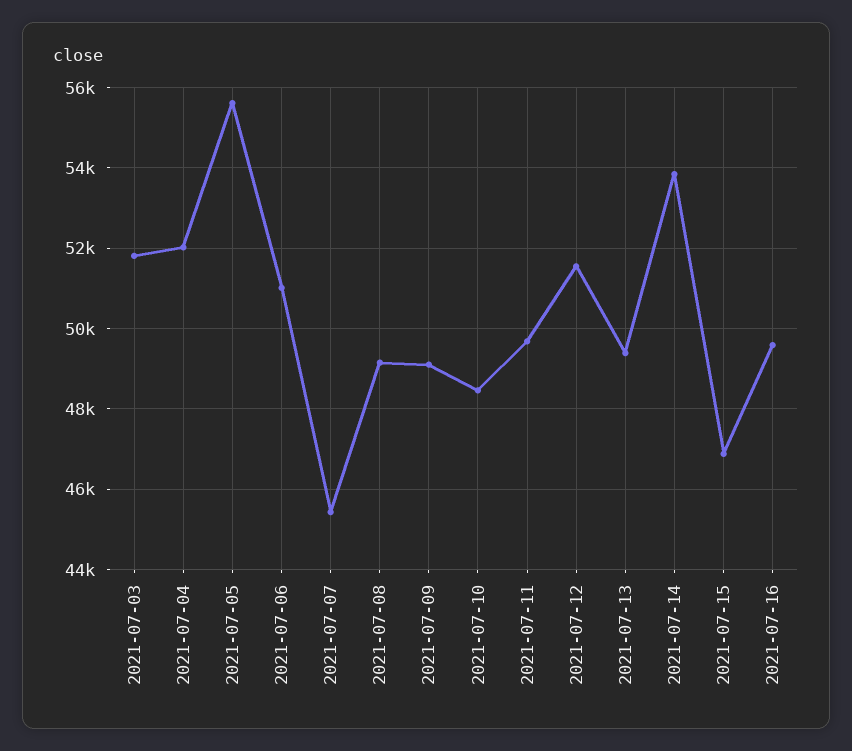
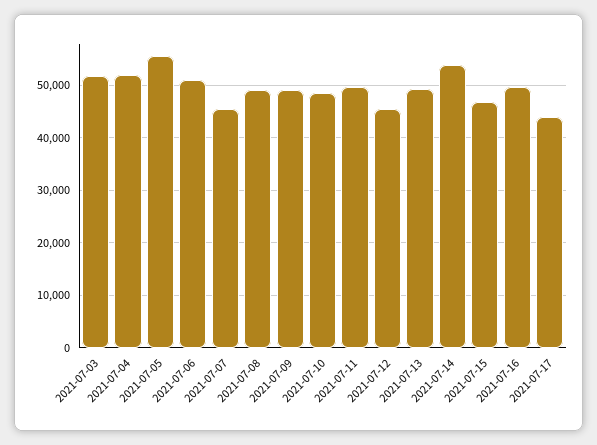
2021-07-12: 51600 -> 46000
2021-07-17: none -> 44000

